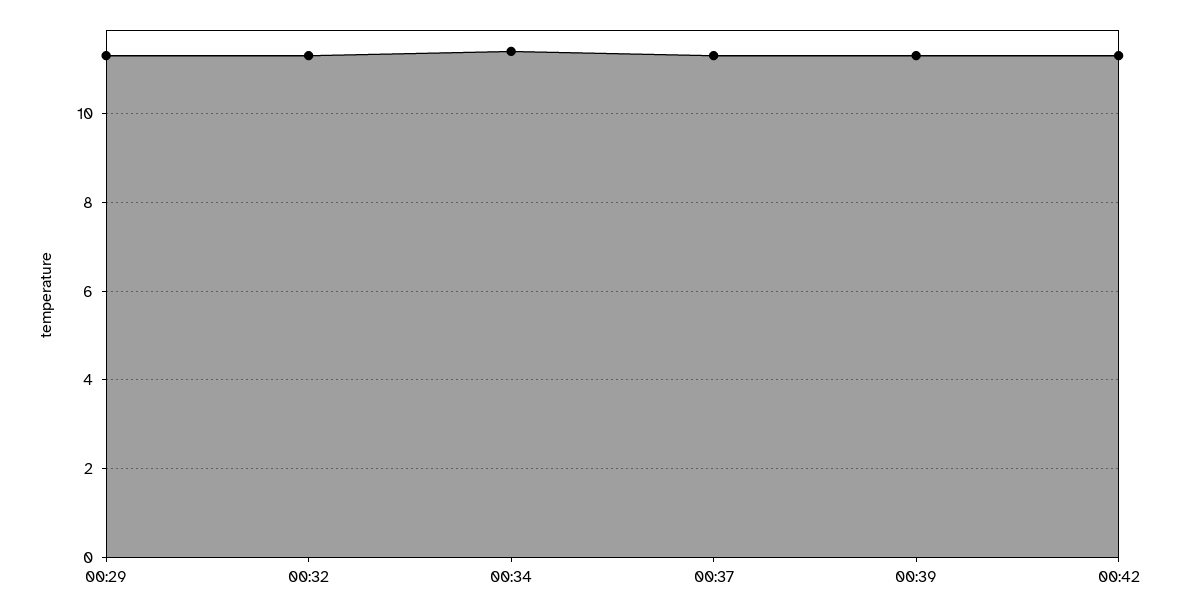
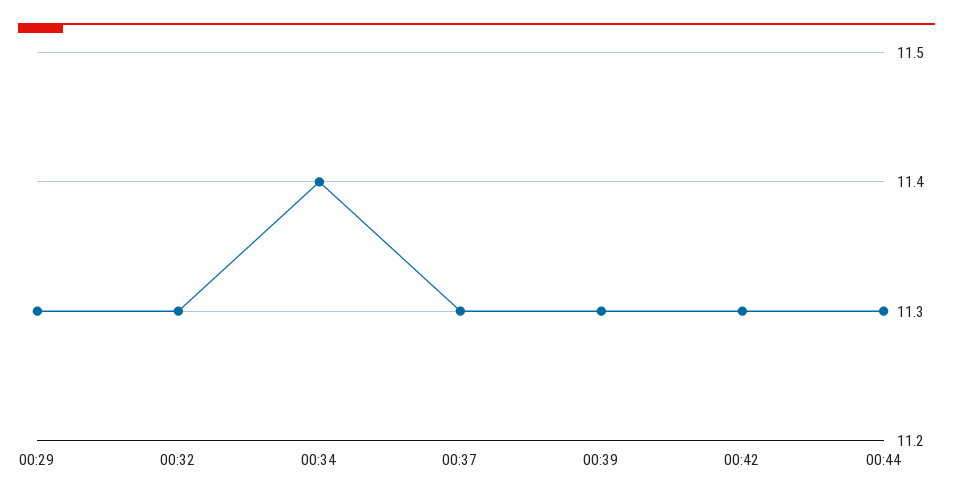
00:44: none -> 11.3

